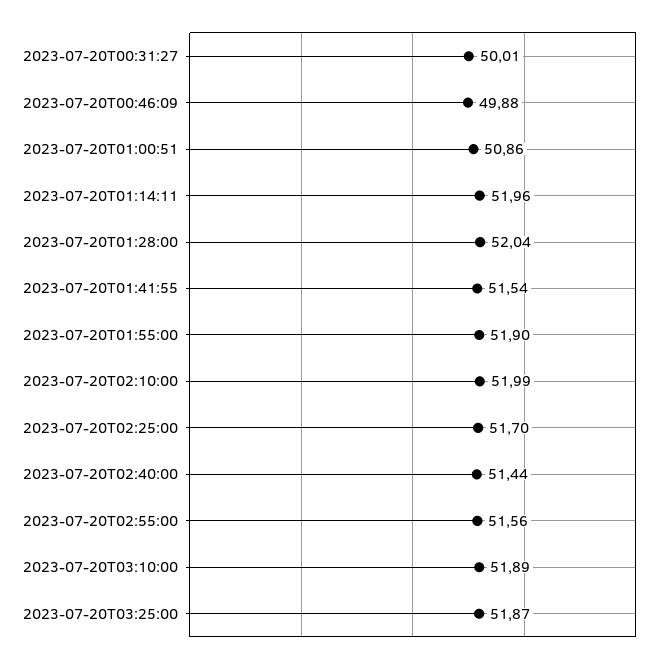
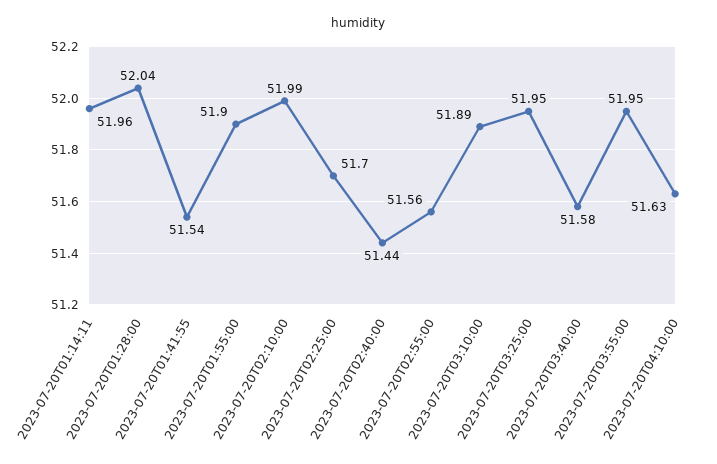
2023-07-20T00:31:27: 50.01 -> none
2023-07-20T00:46:09: 49.88 -> none
2023-07-20T01:00:51: 50.86 -> none
2023-07-20T03:25:00: 51.87 -> 51.95
2023-07-20T03:40:00: none -> 51.58
2023-07-20T03:55:00: none -> 51.95
2023-07-20T04:10:00: none -> 51.63

